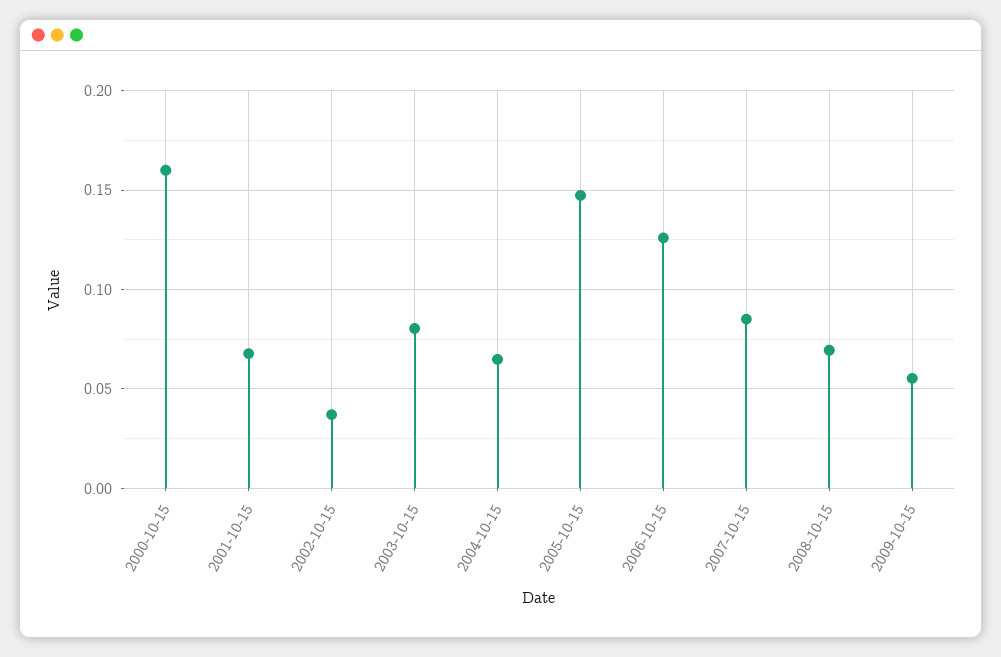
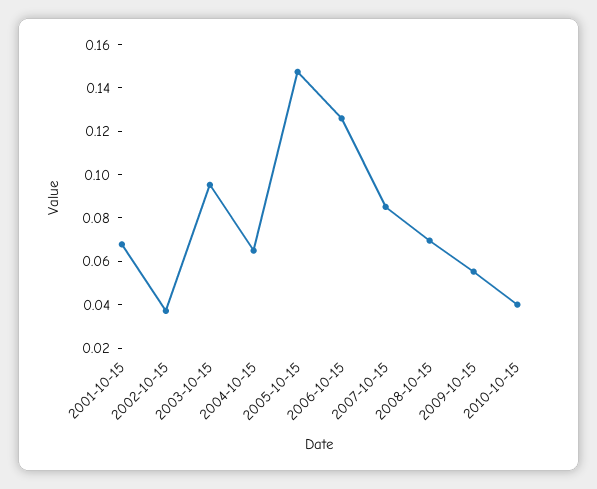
2000-10-15: 0.16 -> none
2003-10-15: 0.08 -> 0.095
2010-10-15: none -> 0.04

